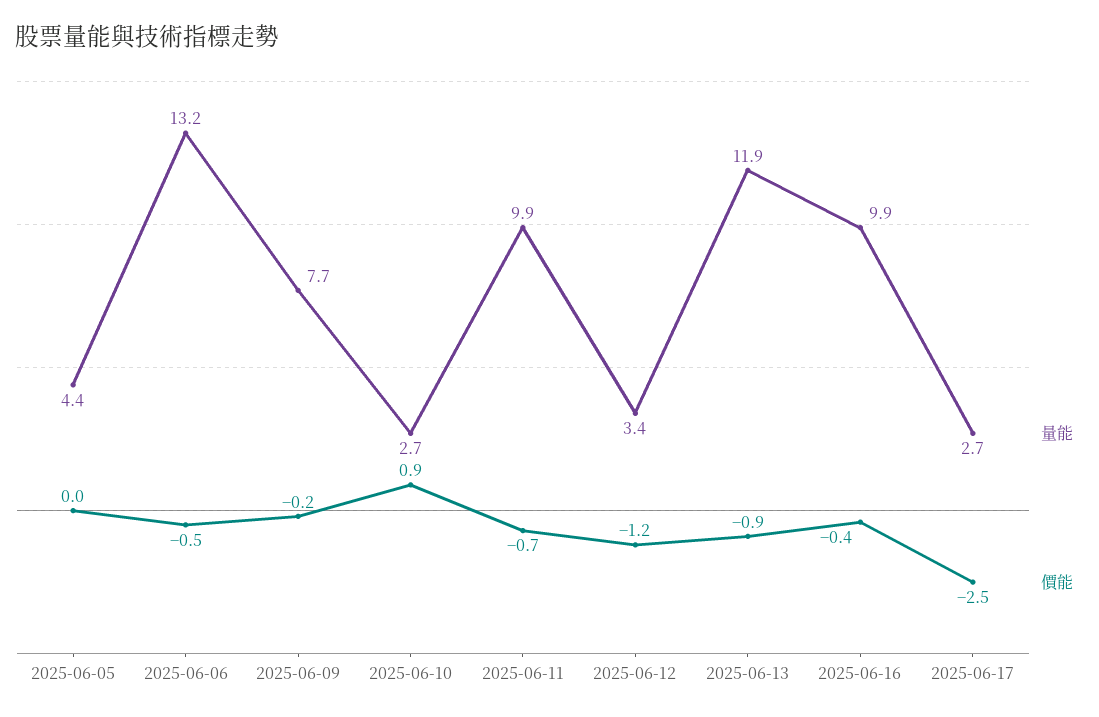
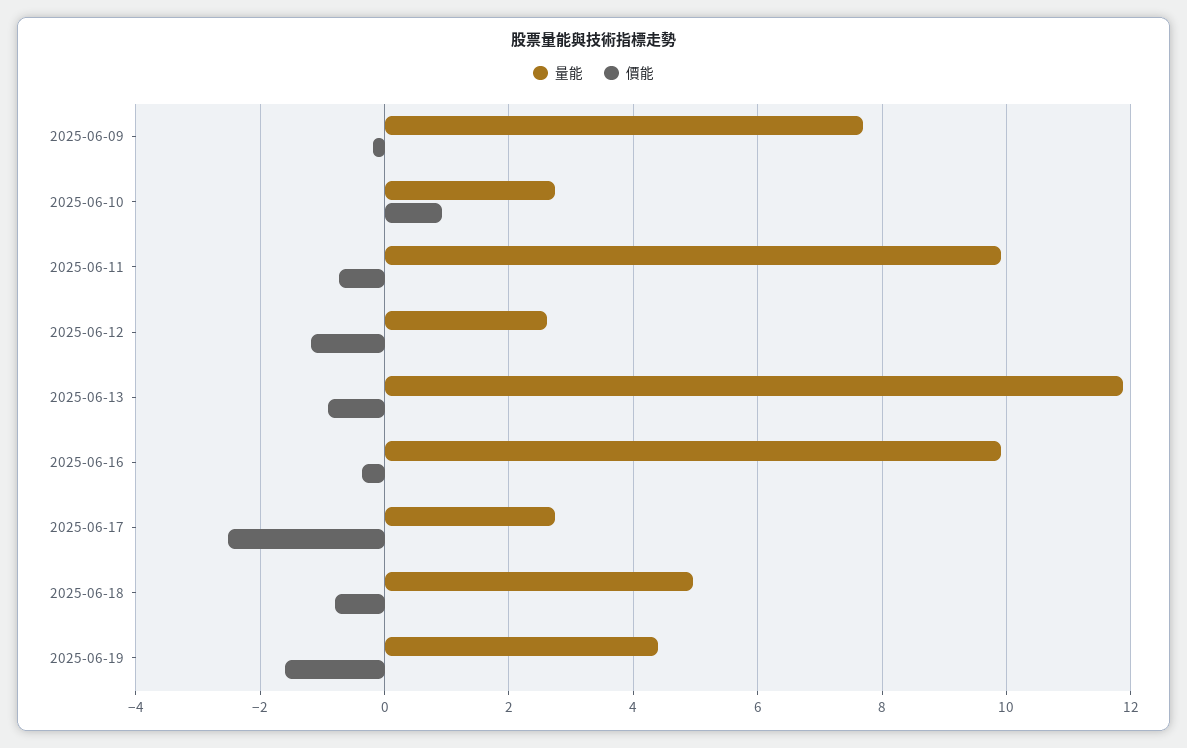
量能, 2025-06-05: 4.4 -> none
價能, 2025-06-05: 0 -> none
量能, 2025-06-06: 13.2 -> none
價能, 2025-06-06: -0.5 -> none
量能, 2025-06-12: 3.4 -> 2.6
量能, 2025-06-18: none -> 5
價能, 2025-06-18: none -> -0.8
量能, 2025-06-19: none -> 4.4
價能, 2025-06-19: none -> -1.6

